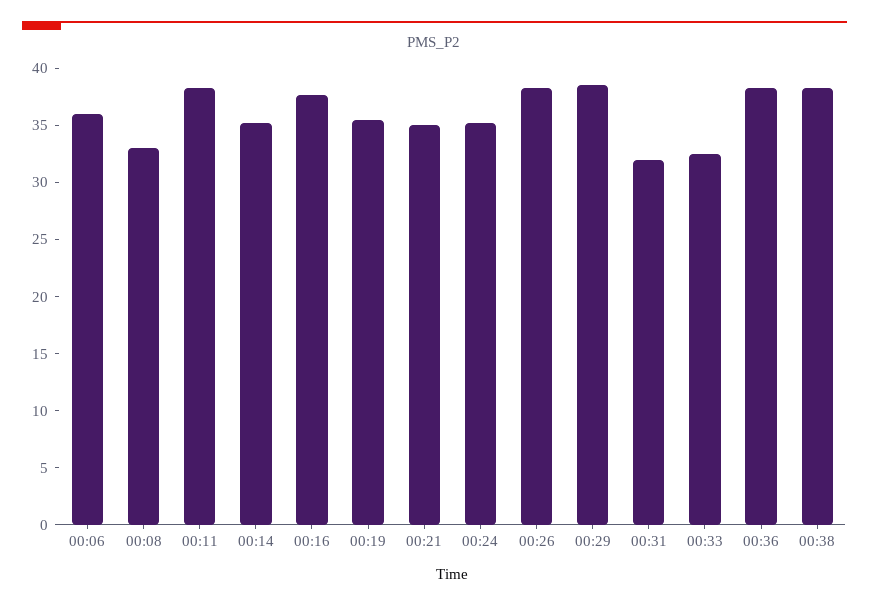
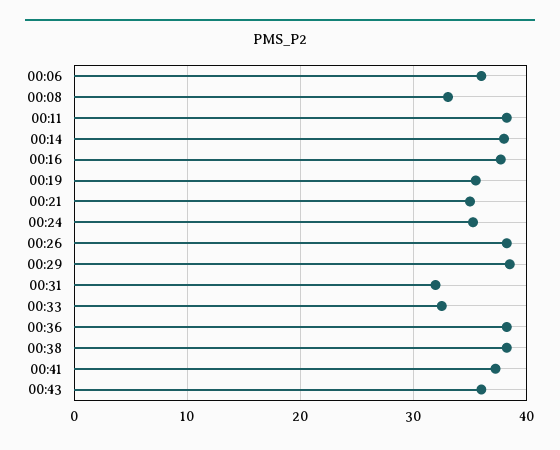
00:14: 35 -> 38
00:41: none -> 37
00:43: none -> 36

